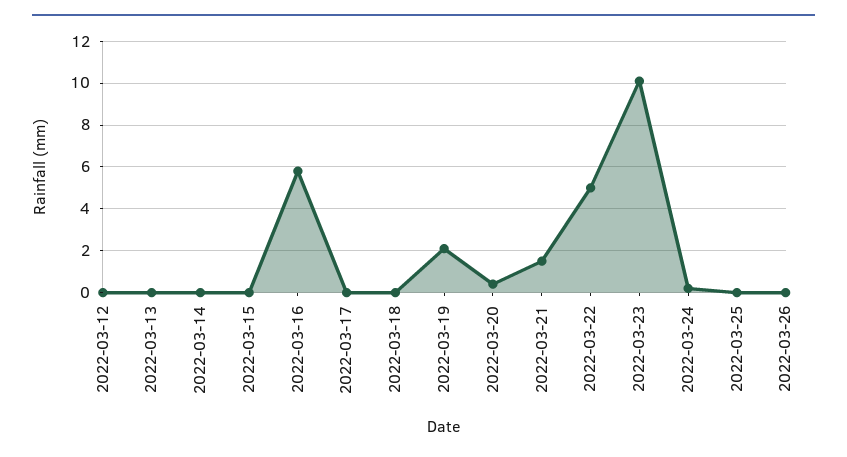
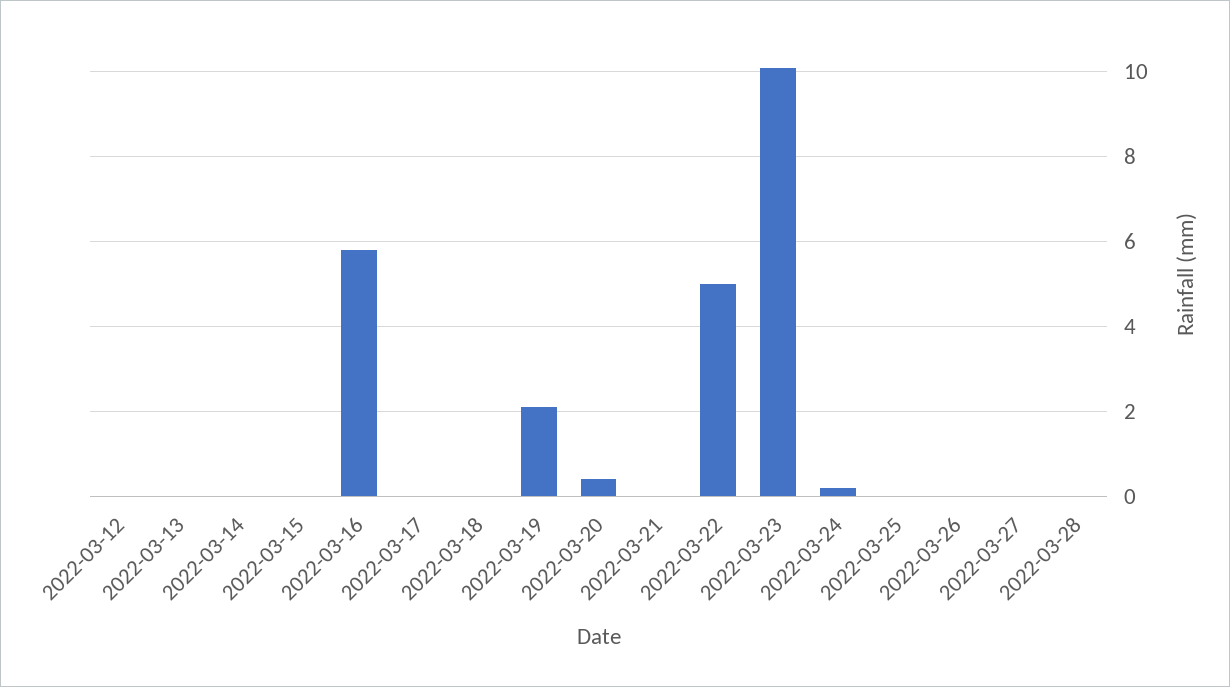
2022-03-21: 1.5 -> 0
2022-03-27: none -> 0
2022-03-28: none -> 0

